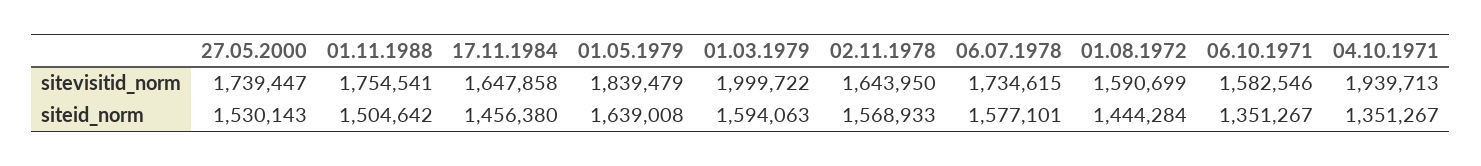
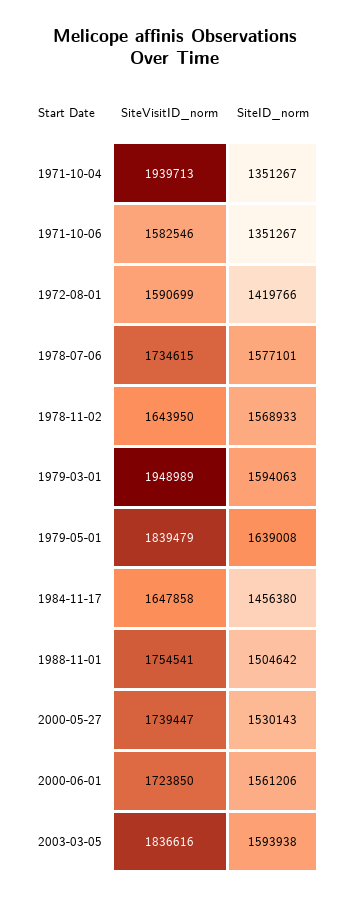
01.03.1979, sitevisitid_norm: 1999722 -> 1948989
01.08.1972, siteid_norm: 1444284 -> 1419766
2000-06-01, sitevisitid_norm: none -> 1723850
2000-06-01, siteid_norm: none -> 1561206
2003-03-05, sitevisitid_norm: none -> 1836616
2003-03-05, siteid_norm: none -> 1593938

